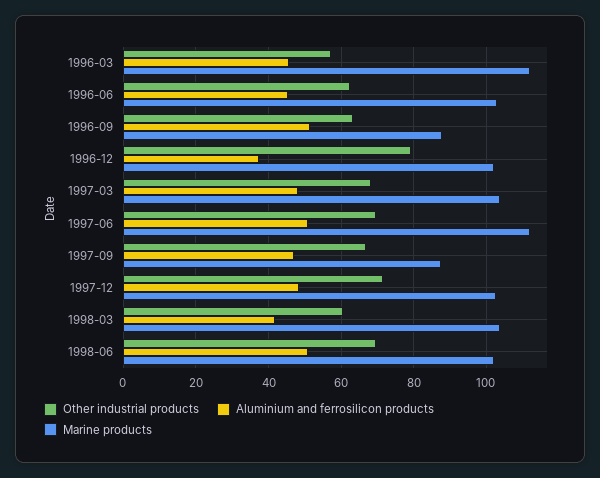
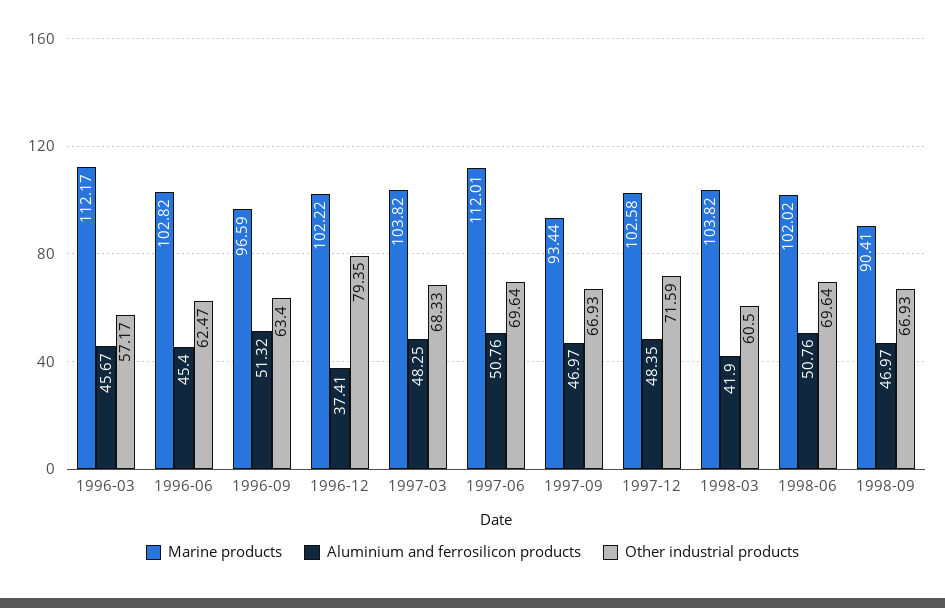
Marine products, 1996-09: 88 -> 96.59
Marine products, 1997-09: 88 -> 93.44
Marine products, 1998-09: none -> 90.41
Aluminium and ferrosilicon products, 1998-09: none -> 46.97
Other industrial products, 1998-09: none -> 66.93

